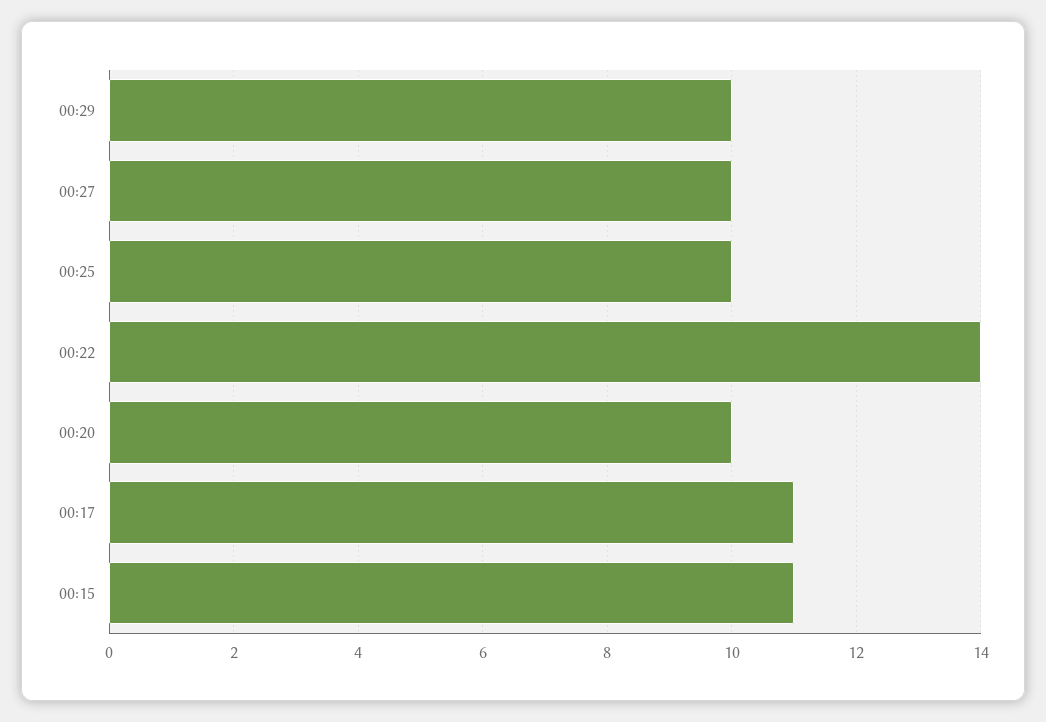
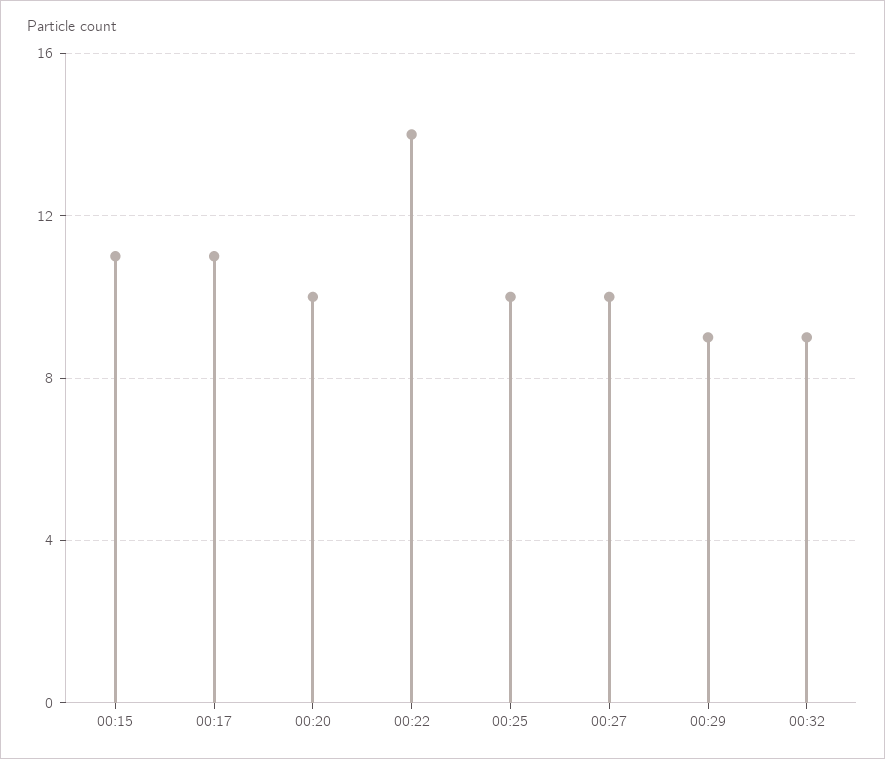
00:29: 10 -> 9
00:32: none -> 9

